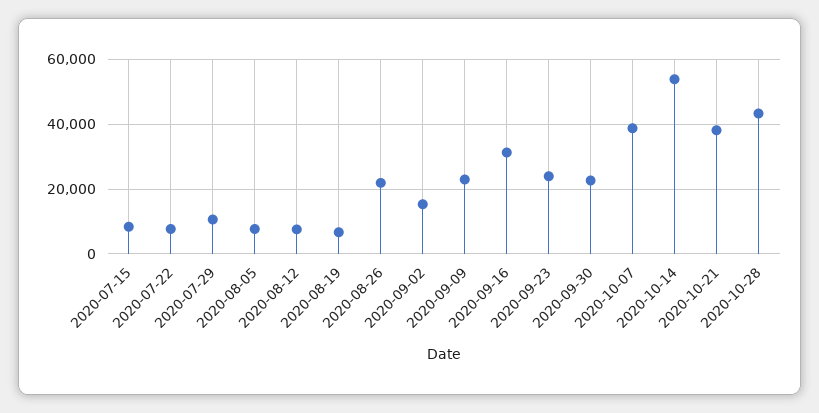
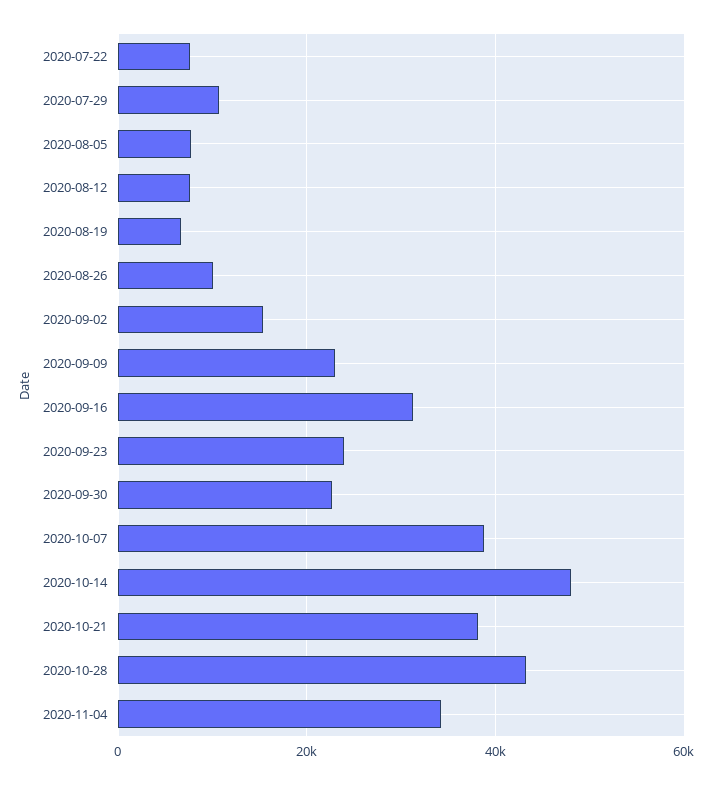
2020-07-15: 8000 -> none
2020-08-26: 22000 -> 10000
2020-10-14: 54000 -> 48000
2020-11-04: none -> 34000

